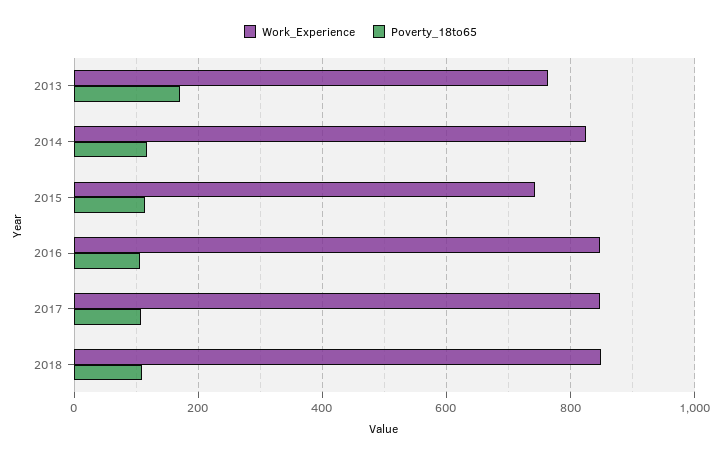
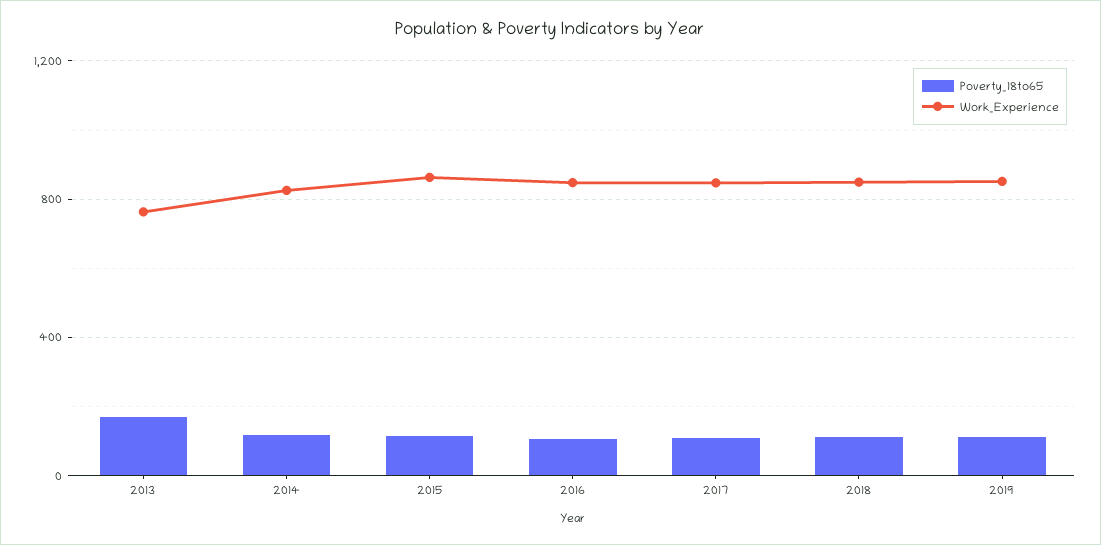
Work_Experience, 2015: 740 -> 850
Poverty_18to65, 2019: none -> 100
Work_Experience, 2019: none -> 850

